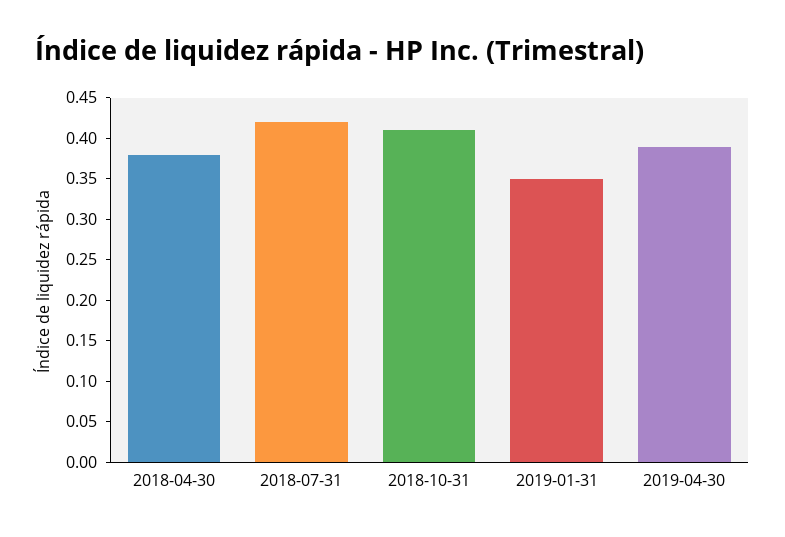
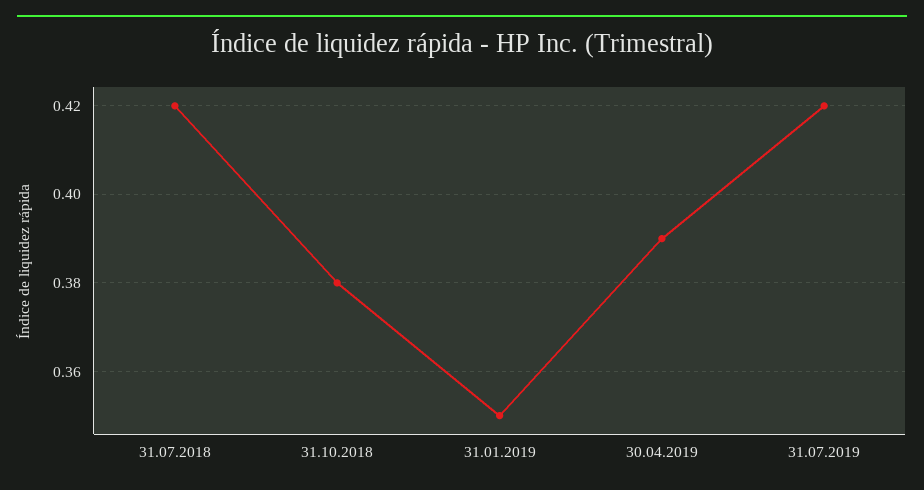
2018-04-30: 0.38 -> none
2018-10-31: 0.41 -> 0.38
31.07.2019: none -> 0.42

